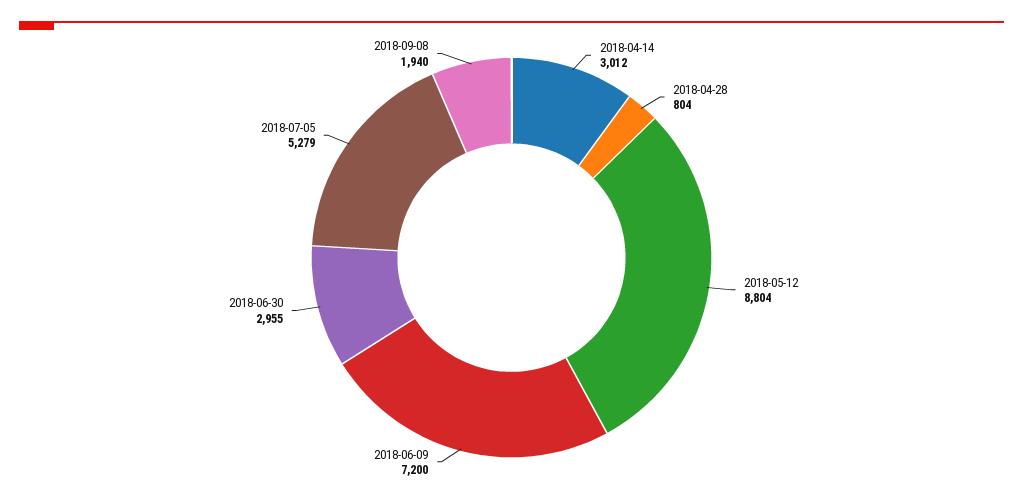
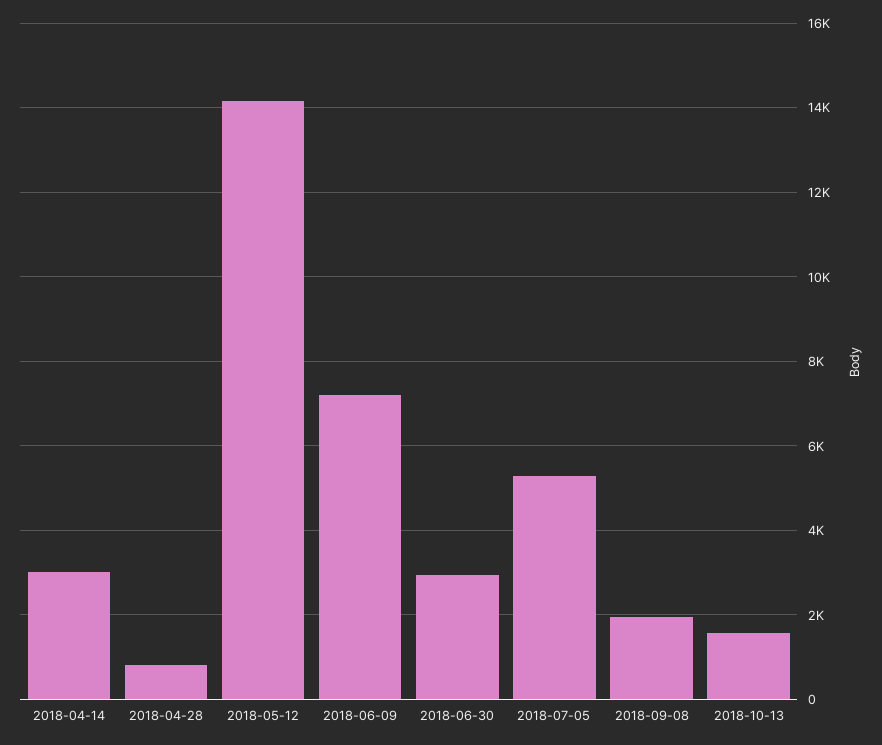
2018-05-12: 8804 -> 14200
2018-10-13: none -> 1600

